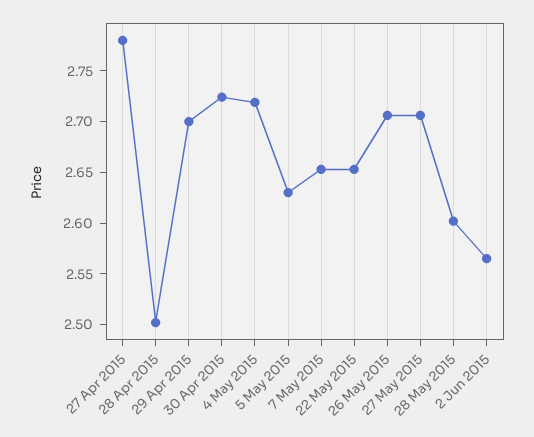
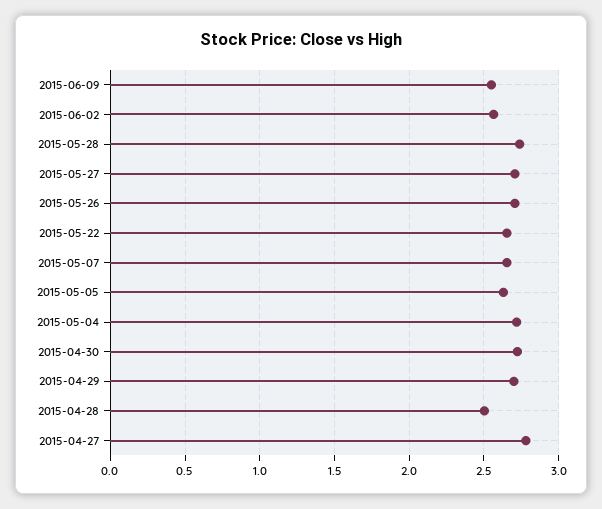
28 May 2015: 2.6 -> 2.75
2015-06-09: none -> 2.55

